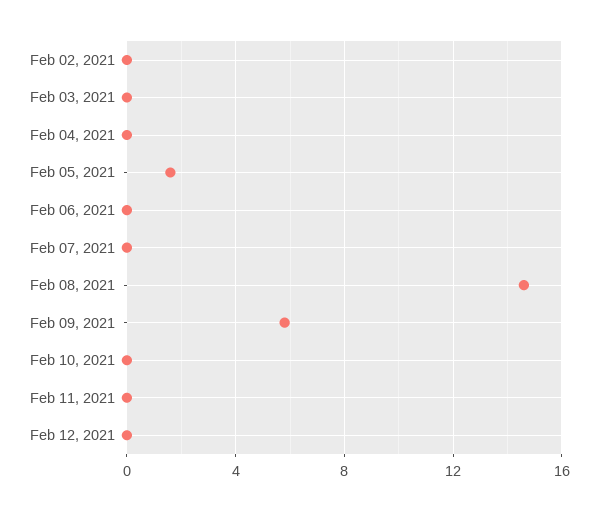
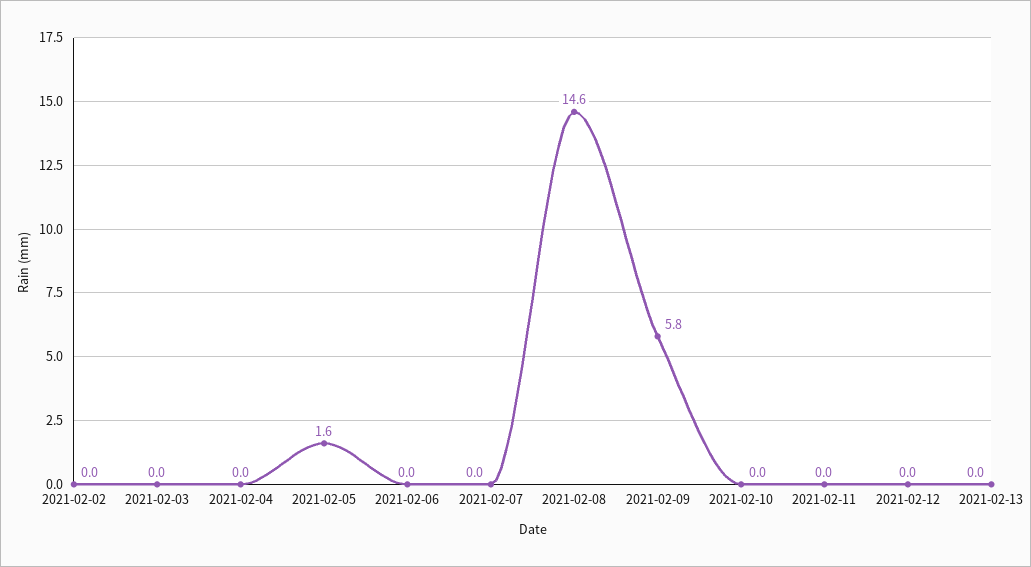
2021-02-13: none -> 0

